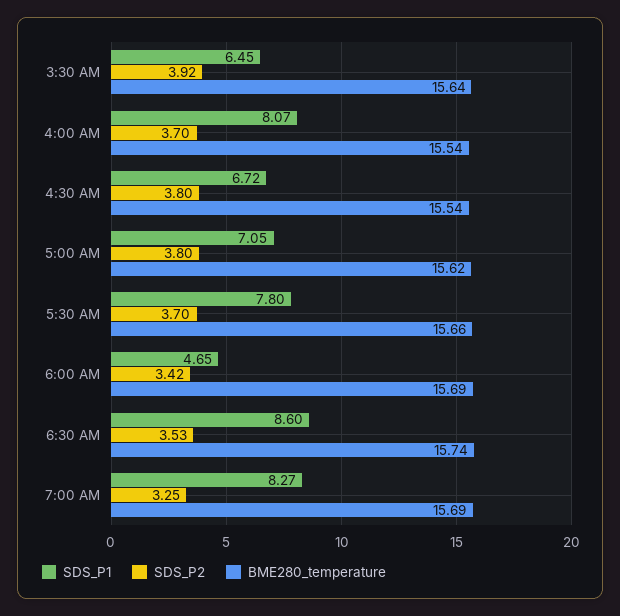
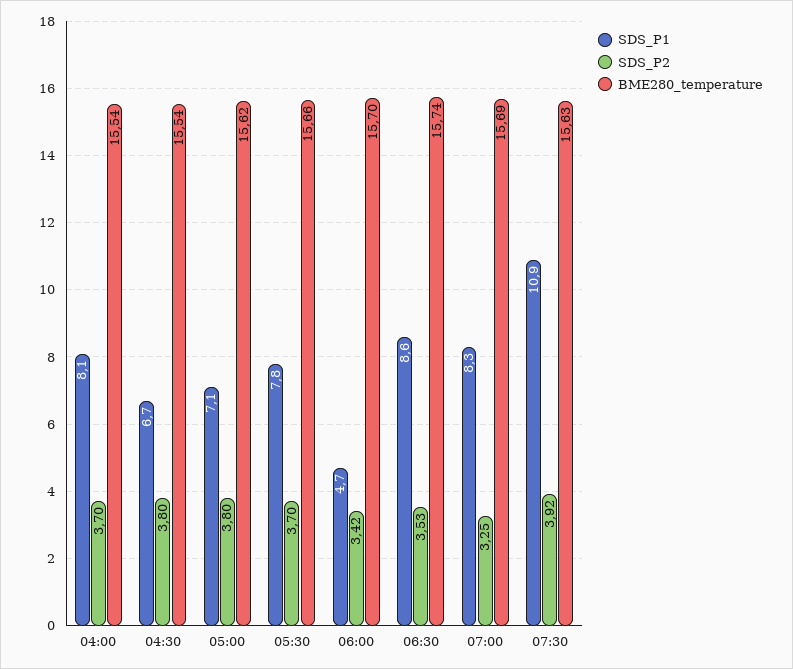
SDS_P1, 3:30 AM: 6.45 -> none
SDS_P2, 3:30 AM: 3.92 -> none
BME280_temperature, 3:30 AM: 15.64 -> none
BME280_temperature, 6:00 AM: 15.69 -> 15.7
SDS_P1, 07:30: none -> 10.9
SDS_P2, 07:30: none -> 3.92
BME280_temperature, 07:30: none -> 15.63

